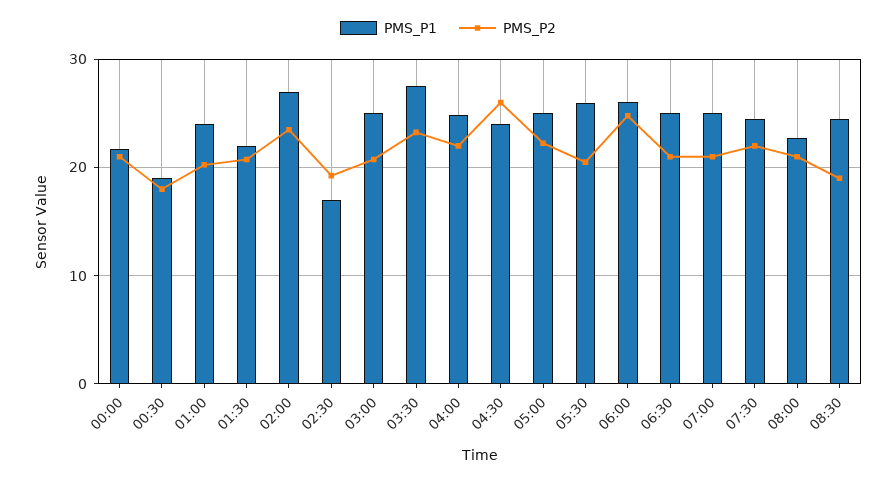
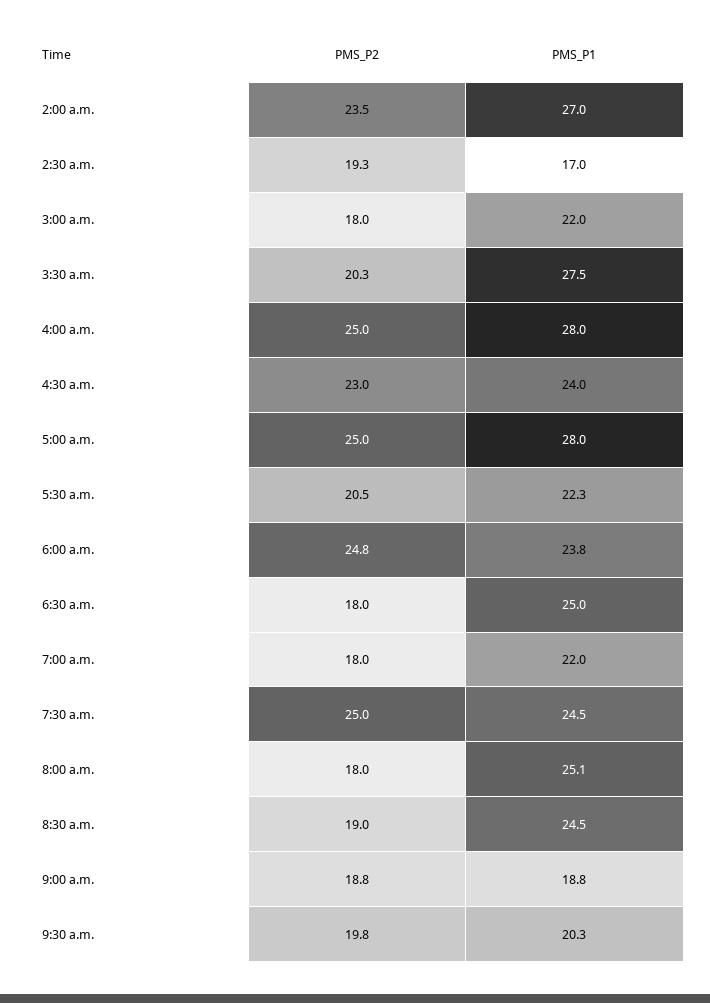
PMS_P1, 00:00: 22 -> none
PMS_P2, 00:00: 21 -> none
PMS_P1, 00:30: 19 -> none
PMS_P2, 00:30: 18 -> none
PMS_P1, 01:00: 24 -> none
PMS_P2, 01:00: 20 -> none
PMS_P1, 01:30: 22 -> none
PMS_P2, 01:30: 21 -> none
PMS_P1, 03:00: 25 -> 22
PMS_P2, 03:00: 21 -> 18
PMS_P2, 03:30: 23 -> 20.3
PMS_P1, 04:00: 25 -> 28
PMS_P2, 04:00: 22 -> 25
PMS_P2, 04:30: 26 -> 23
PMS_P1, 05:00: 25 -> 28
PMS_P2, 05:00: 22 -> 25
PMS_P1, 05:30: 26 -> 22.3
PMS_P1, 06:00: 26 -> 23.8
PMS_P2, 06:30: 21 -> 18
PMS_P1, 07:00: 25 -> 22
PMS_P2, 07:00: 21 -> 18
PMS_P2, 07:30: 22 -> 25
PMS_P1, 08:00: 23 -> 25.1
PMS_P2, 08:00: 21 -> 18
PMS_P2, 9:00 a.m.: none -> 18.8
PMS_P1, 9:00 a.m.: none -> 18.8
PMS_P2, 9:30 a.m.: none -> 19.8
PMS_P1, 9:30 a.m.: none -> 20.3

